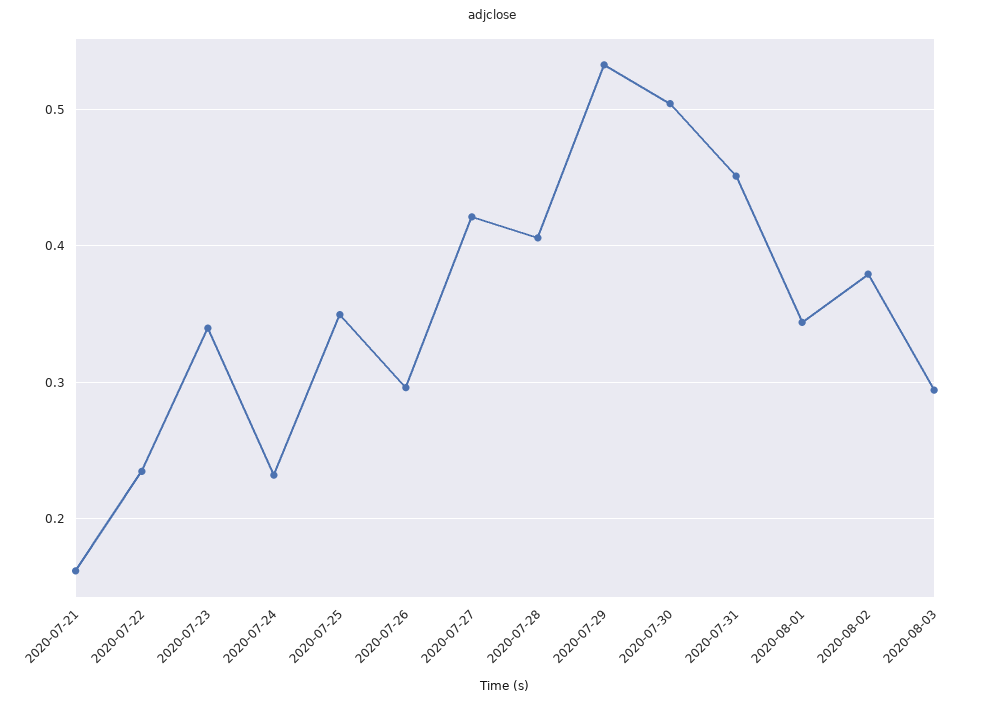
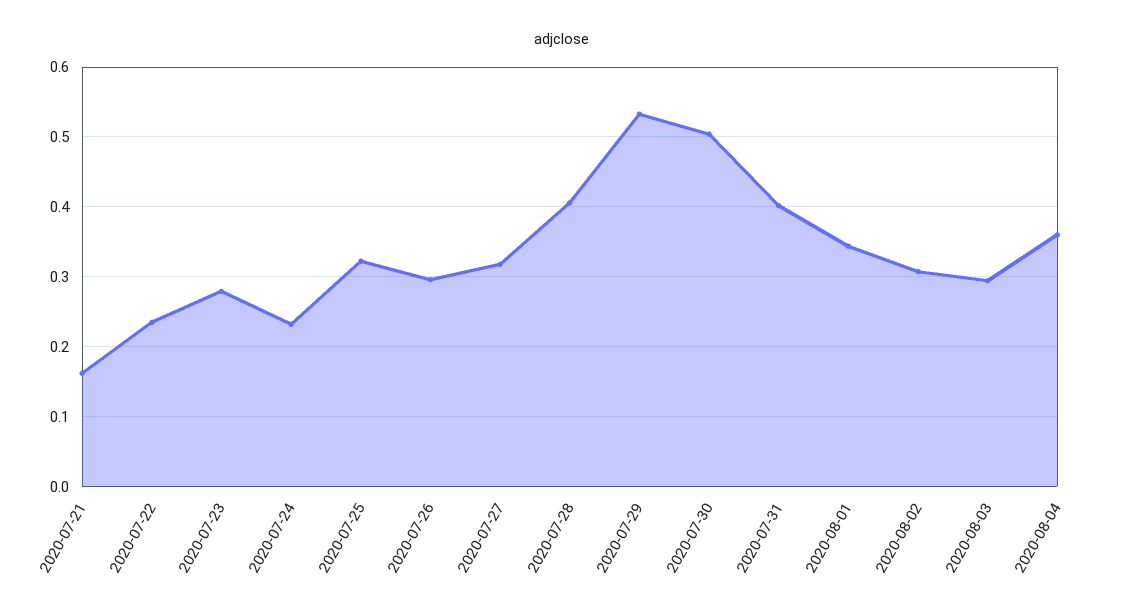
2020-07-23: 0.34 -> 0.28
2020-07-25: 0.35 -> 0.32
2020-07-27: 0.42 -> 0.32
2020-07-31: 0.45 -> 0.4
2020-08-02: 0.38 -> 0.31
2020-08-04: none -> 0.36

